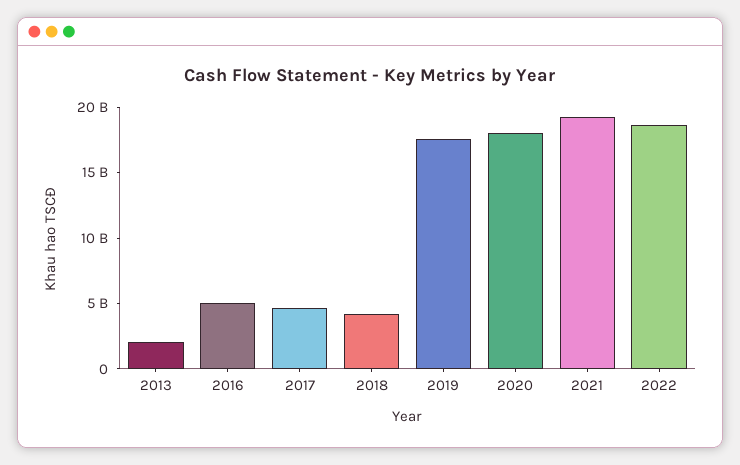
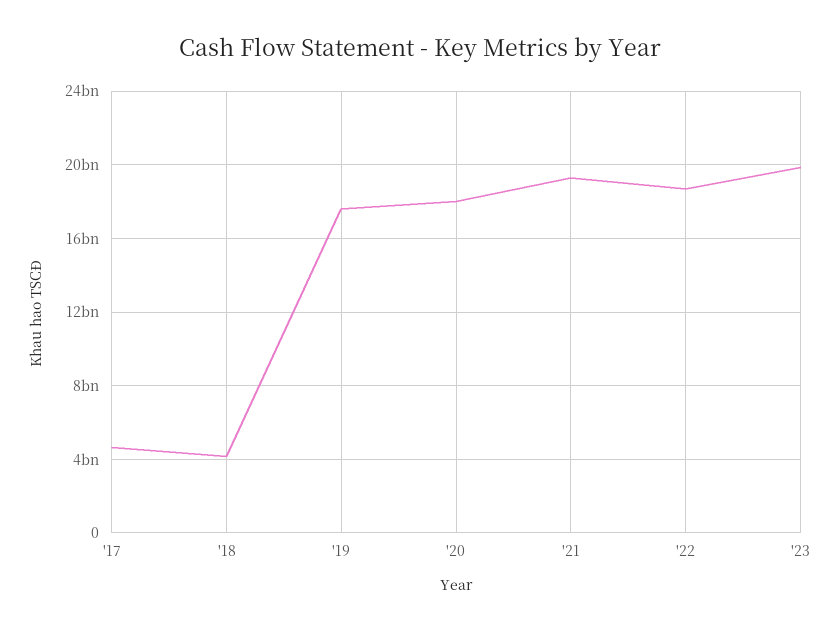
2013: 2000000000 -> none
2016: 5000000000 -> none
'23: none -> 20000000000

